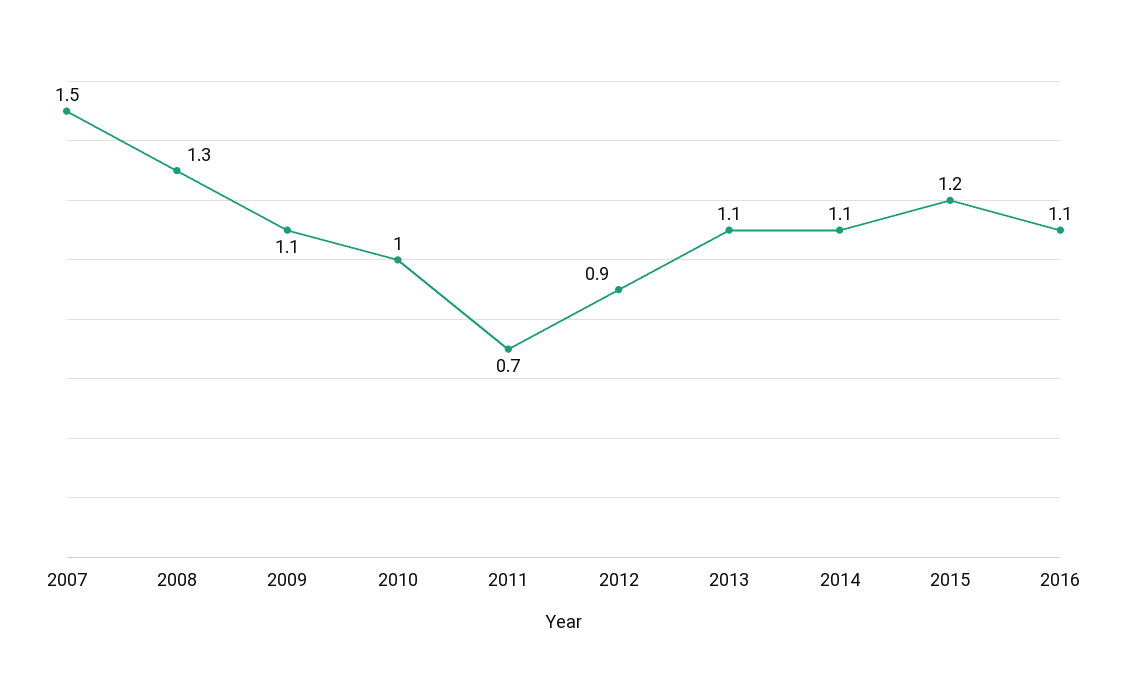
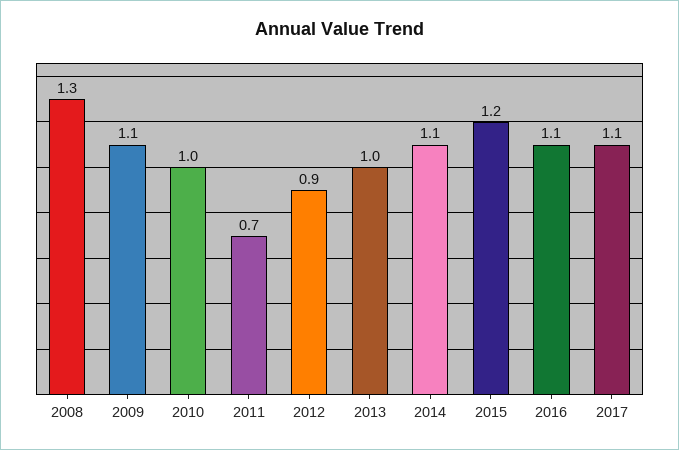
2007: 1.5 -> none
2013: 1.1 -> 1
2017: none -> 1.1

